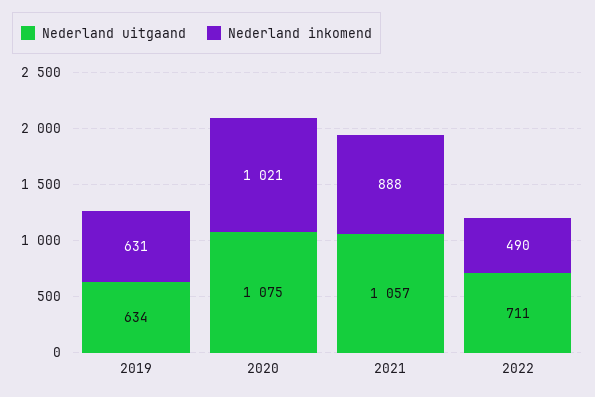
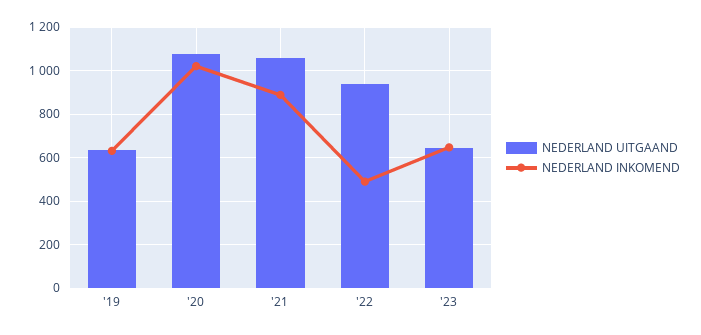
Nederland uitgaand, 2022: 711 -> 950
Nederland uitgaand, '23: none -> 650
Nederland inkomend, '23: none -> 650

